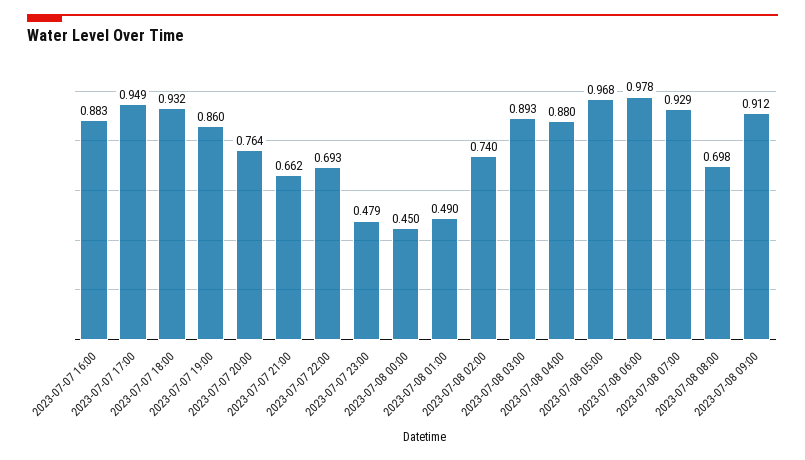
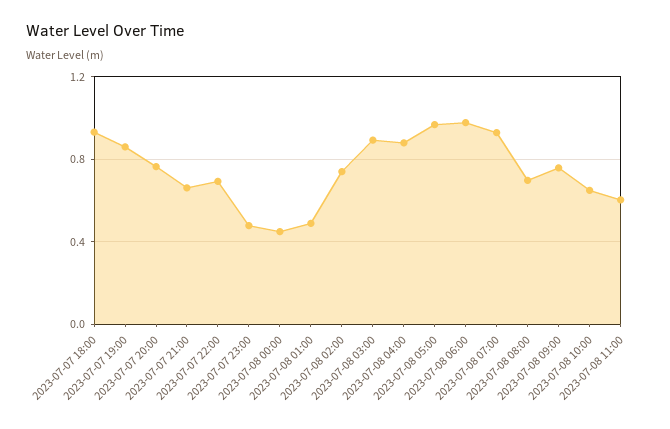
2023-07-07 16:00: 0.883 -> none
2023-07-07 17:00: 0.949 -> none
2023-07-08 09:00: 0.912 -> 0.75
2023-07-08 10:00: none -> 0.65
2023-07-08 11:00: none -> 0.6

